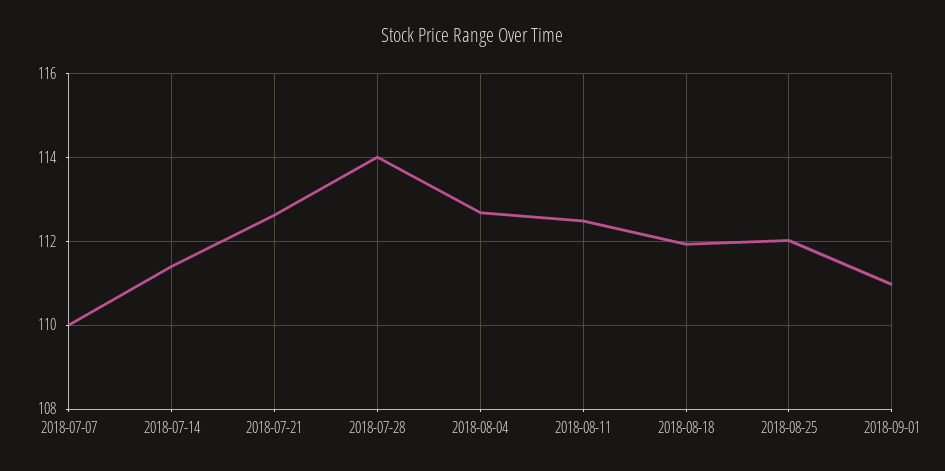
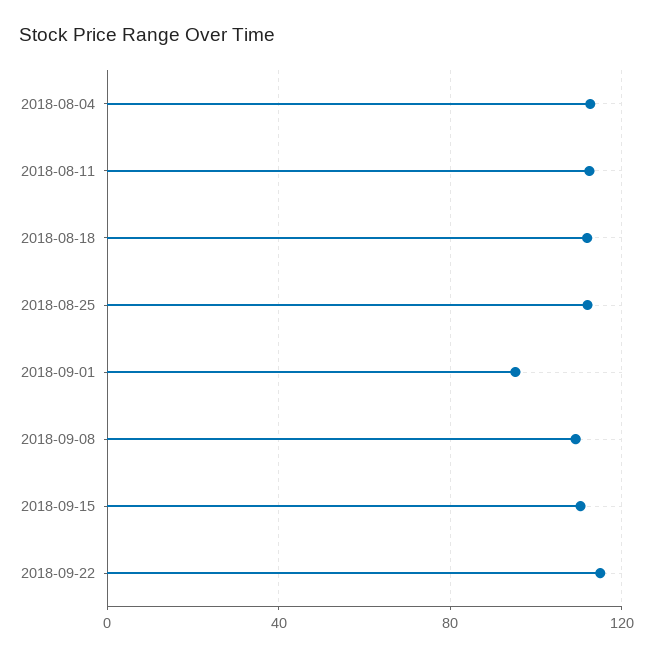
2018-07-07: 110 -> none
2018-07-14: 111.4 -> none
2018-07-21: 112.6 -> none
2018-07-28: 114 -> none
2018-09-01: 111 -> 95
2018-09-08: none -> 110
2018-09-15: none -> 110
2018-09-22: none -> 115

